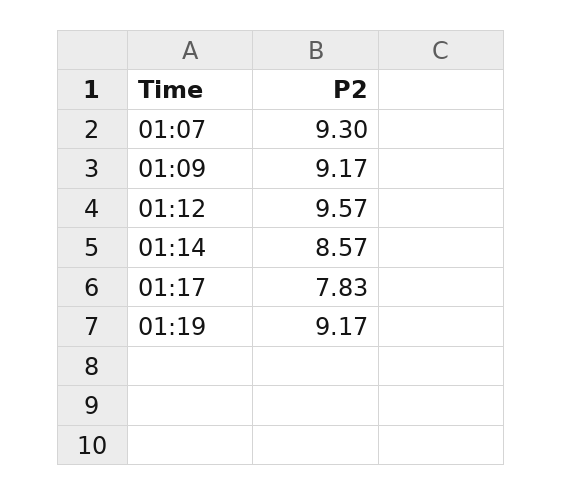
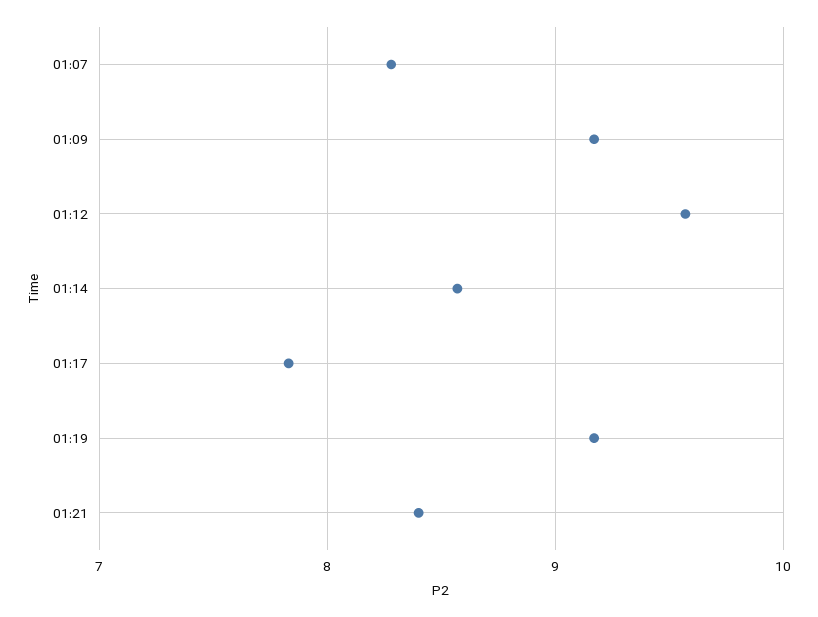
01:07: 9.3 -> 8.3
01:21: none -> 8.4

